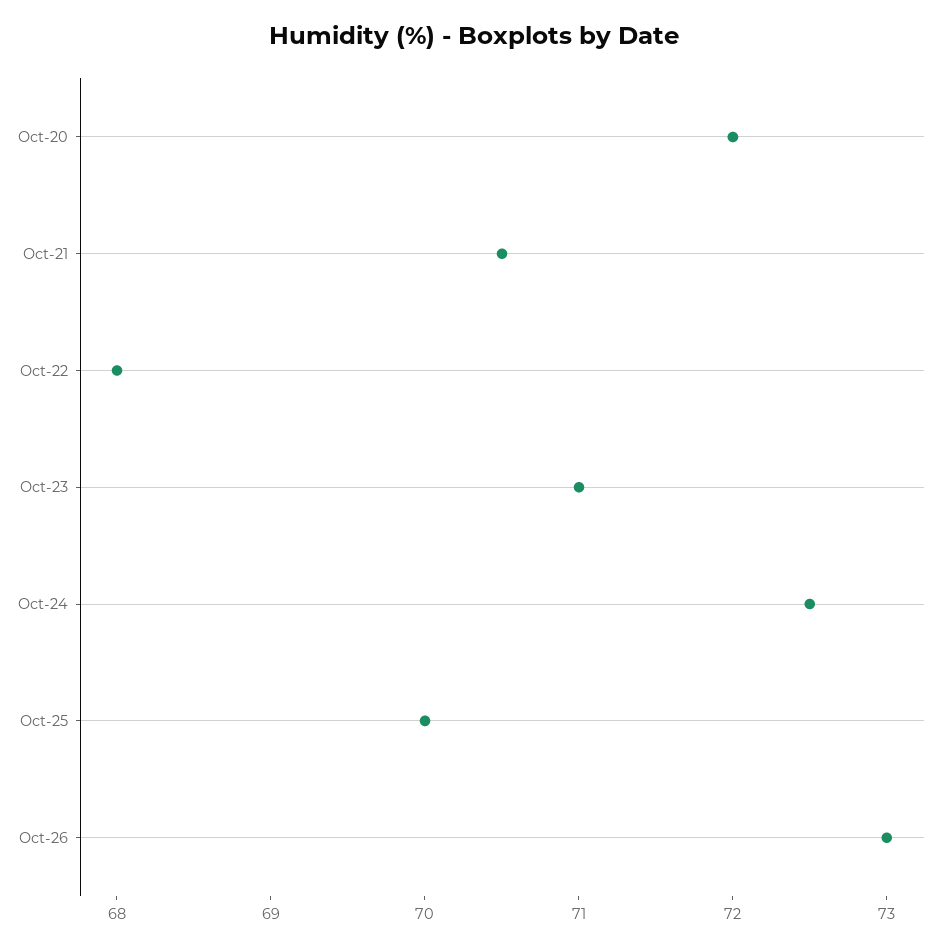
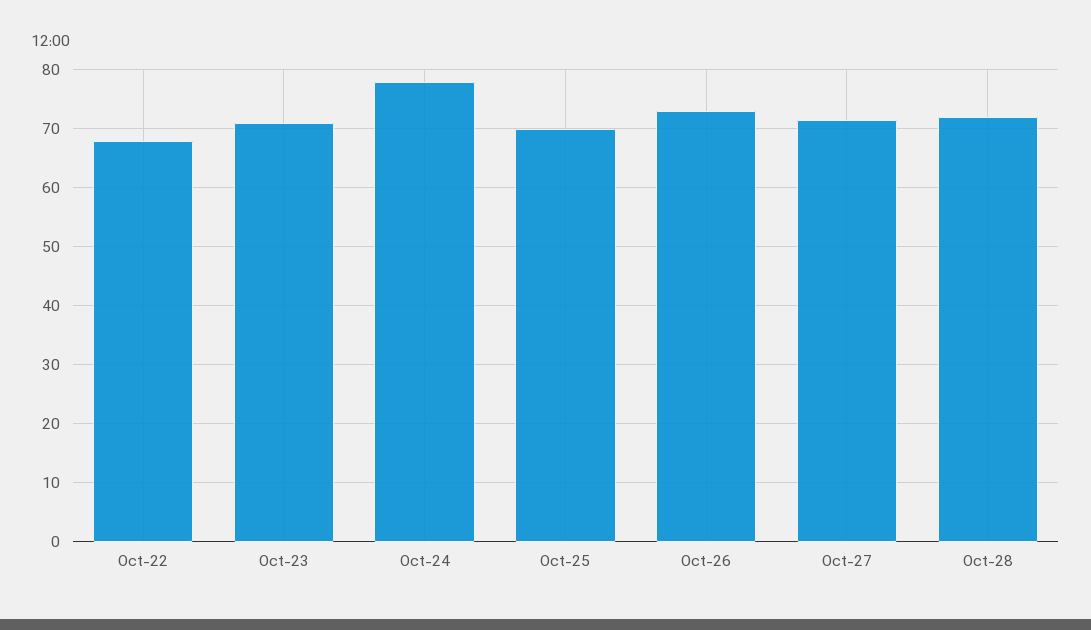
Oct-20: 72 -> none
Oct-21: 70.5 -> none
Oct-24: 72.5 -> 78
Oct-27: none -> 72
Oct-28: none -> 72

